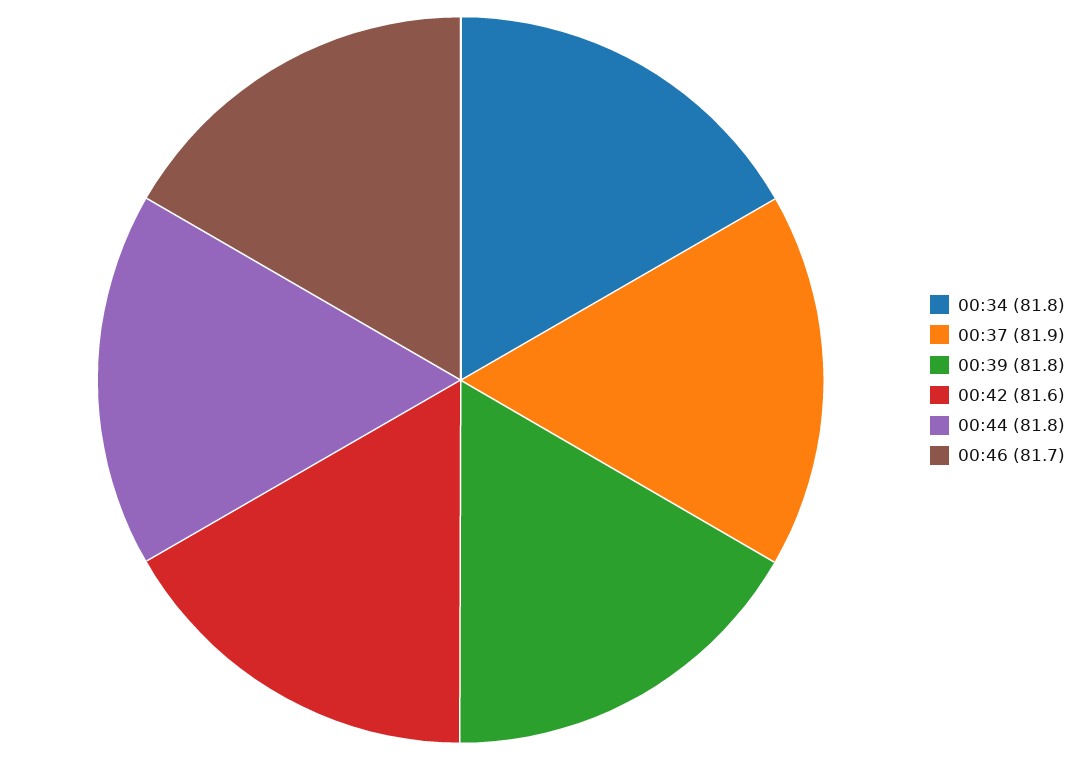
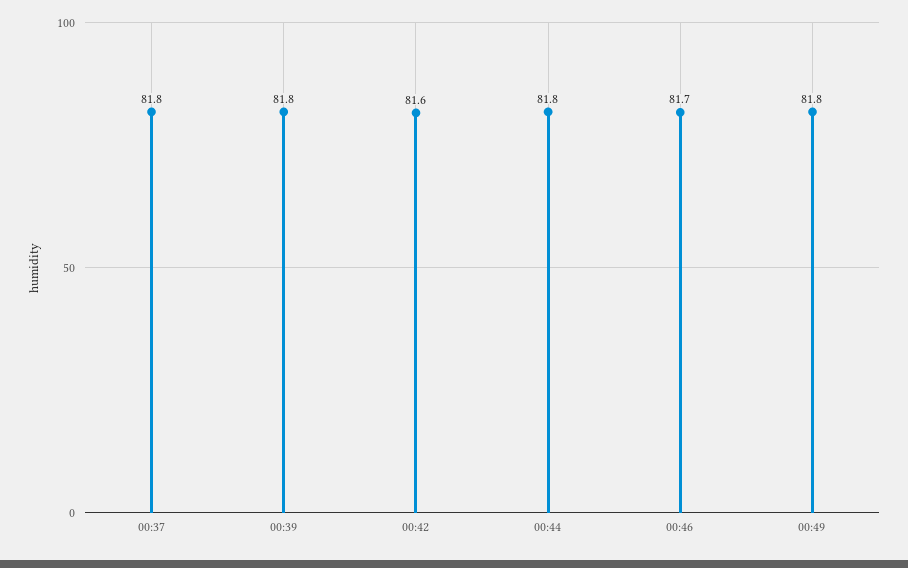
00:34: 81.8 -> none
00:37: 81.9 -> 81.8
00:49: none -> 81.8

